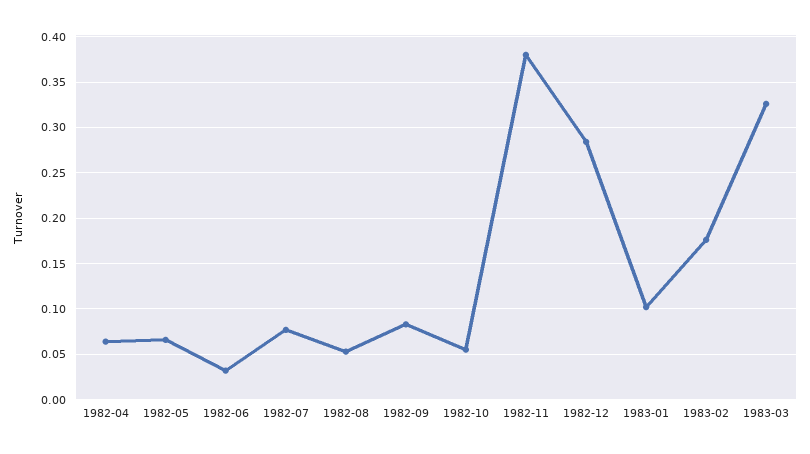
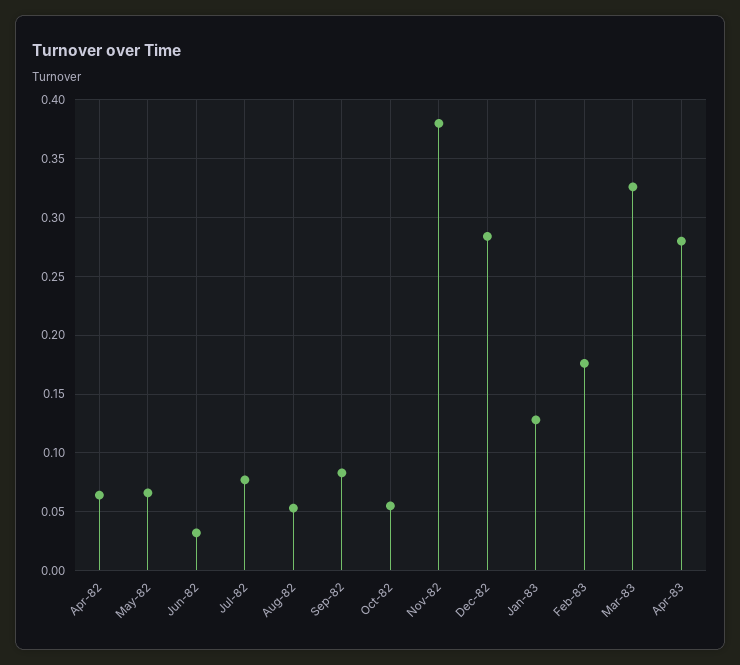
1983-01: 0.1 -> 0.13
Apr-83: none -> 0.28

